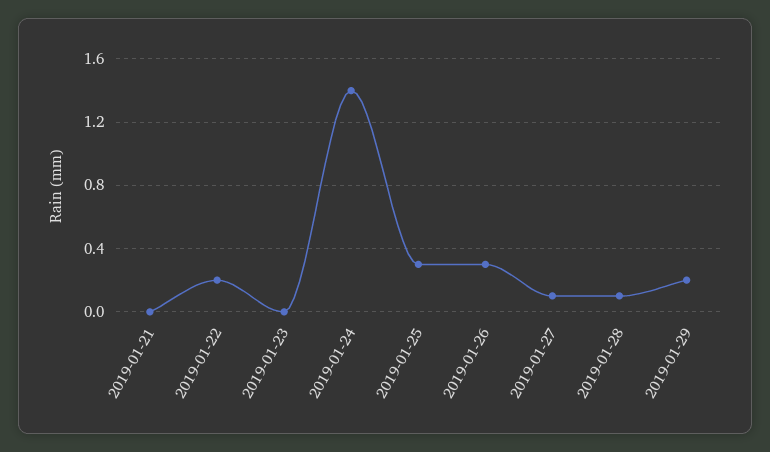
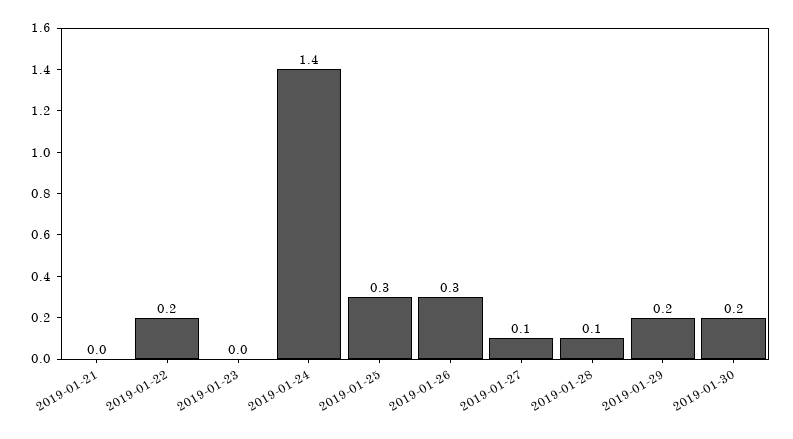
2019-01-30: none -> 0.2

